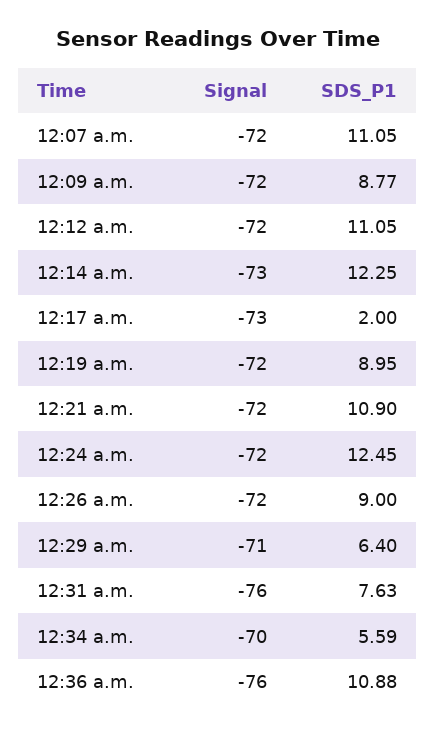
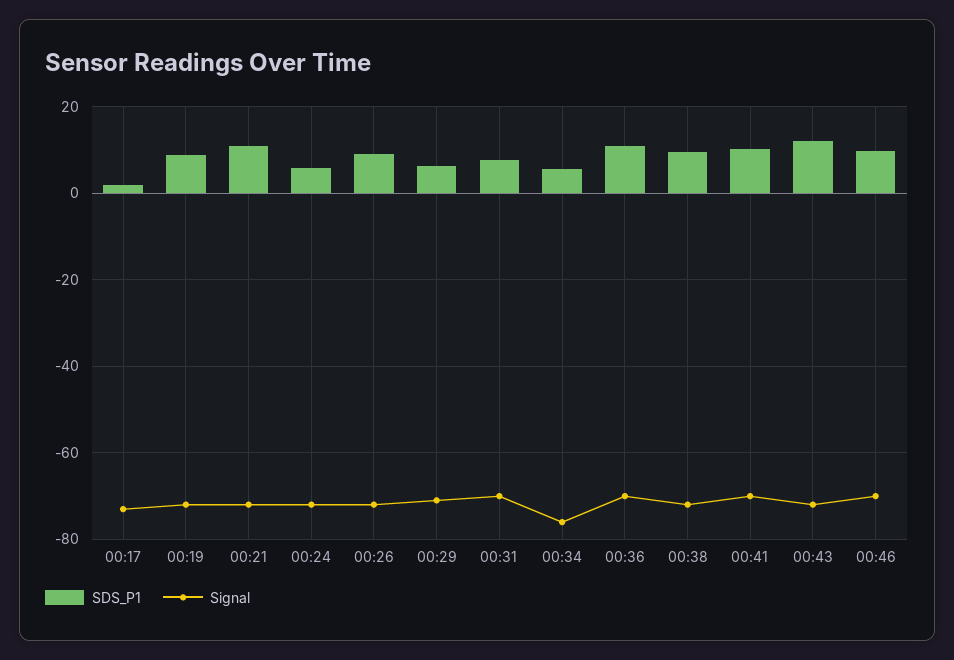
Signal, 12:07 a.m.: -72 -> none
SDS_P1, 12:07 a.m.: 11.05 -> none
Signal, 12:09 a.m.: -72 -> none
SDS_P1, 12:09 a.m.: 8.77 -> none
Signal, 12:12 a.m.: -72 -> none
SDS_P1, 12:12 a.m.: 11.05 -> none
Signal, 12:14 a.m.: -73 -> none
SDS_P1, 12:14 a.m.: 12.25 -> none
SDS_P1, 12:24 a.m.: 12.45 -> 6
Signal, 12:31 a.m.: -76 -> -70
Signal, 12:34 a.m.: -70 -> -76
Signal, 12:36 a.m.: -76 -> -70
SDS_P1, 00:38: none -> 10
Signal, 00:38: none -> -72
SDS_P1, 00:41: none -> 10
Signal, 00:41: none -> -70
SDS_P1, 00:43: none -> 12
Signal, 00:43: none -> -72
SDS_P1, 00:46: none -> 10
Signal, 00:46: none -> -70

